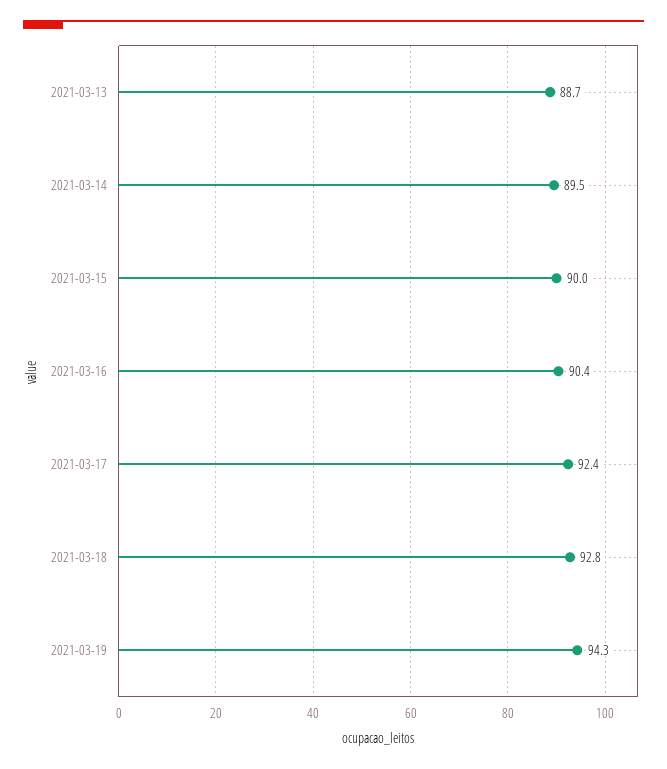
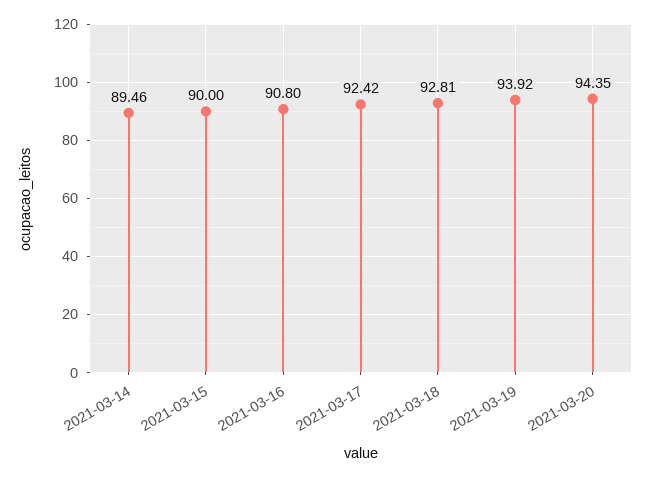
2021-03-13: 88.7 -> none
2021-03-16: 90.4 -> 90.8
2021-03-19: 94.3 -> 93.92
2021-03-20: none -> 94.35

